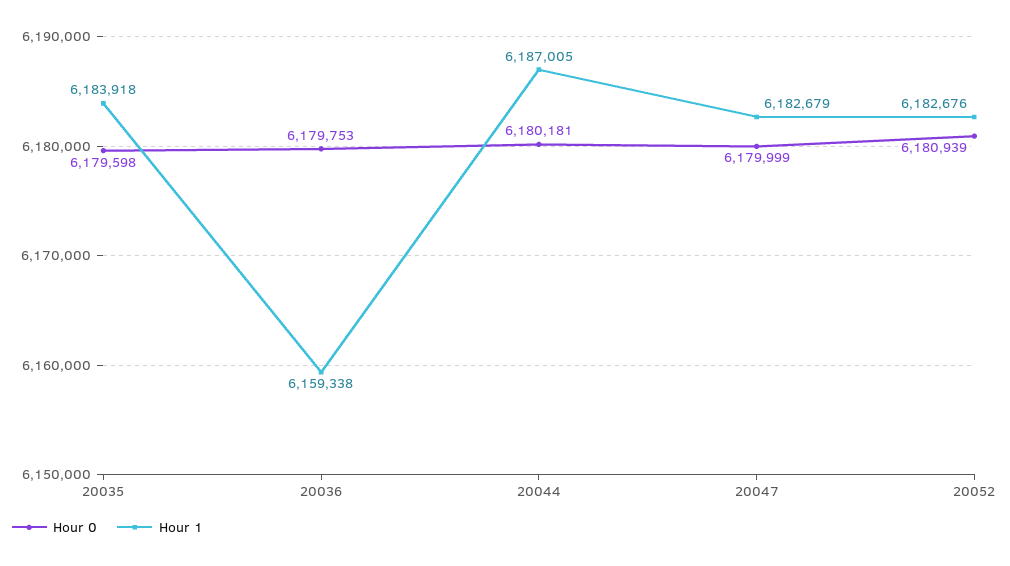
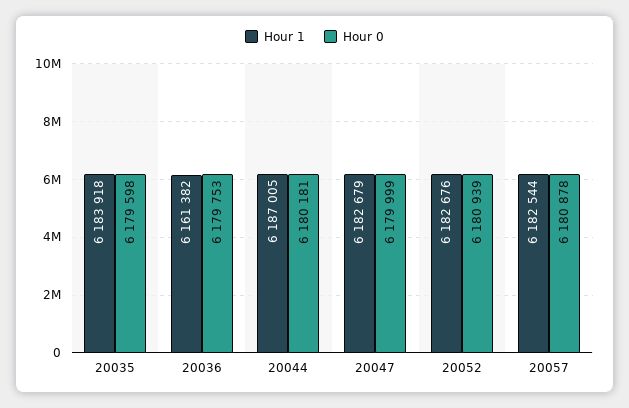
Hour 1, 20036: 6159338 -> 6161382
Hour 1, 20057: none -> 6182544
Hour 0, 20057: none -> 6180878

